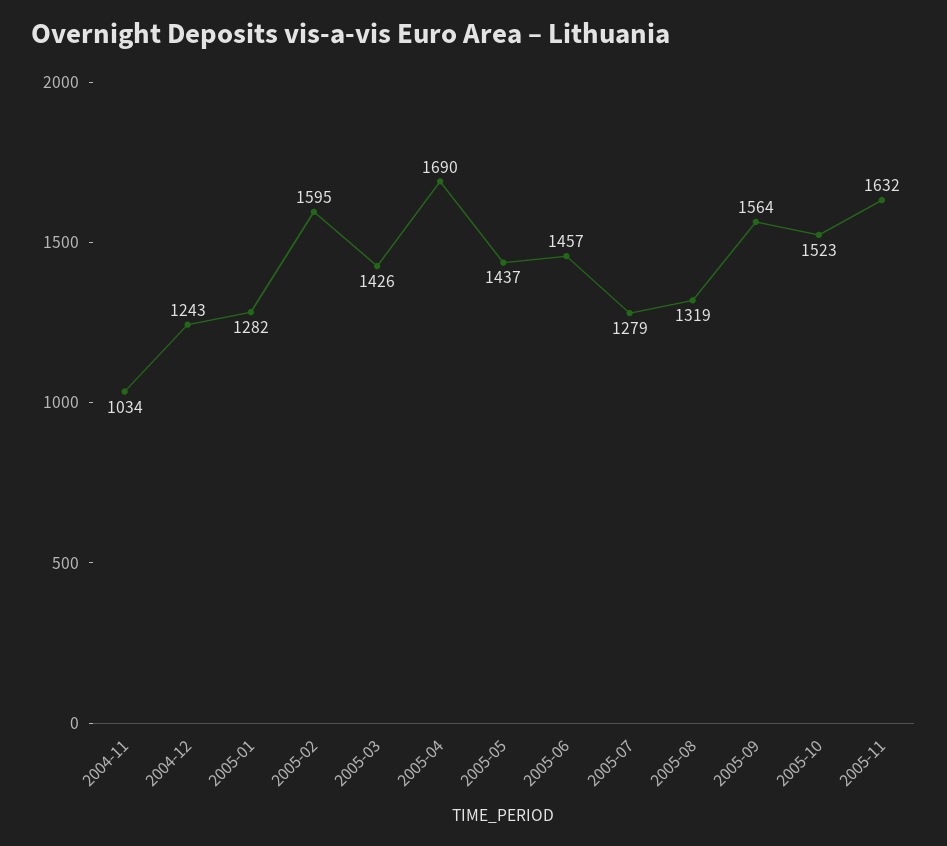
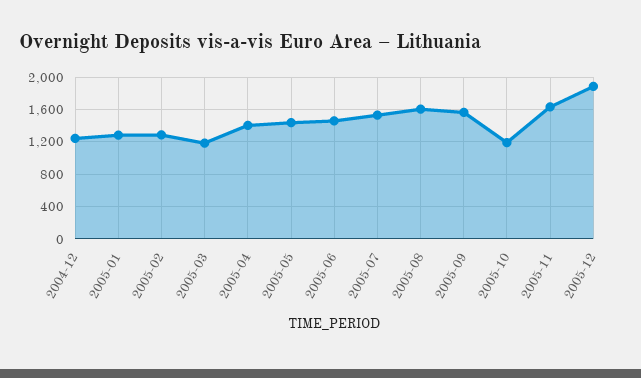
2004-11: 1034 -> none
2005-02: 1595 -> 1300
2005-03: 1426 -> 1200
2005-04: 1690 -> 1400
2005-07: 1279 -> 1500
2005-08: 1319 -> 1600
2005-10: 1523 -> 1200
2005-12: none -> 1900

